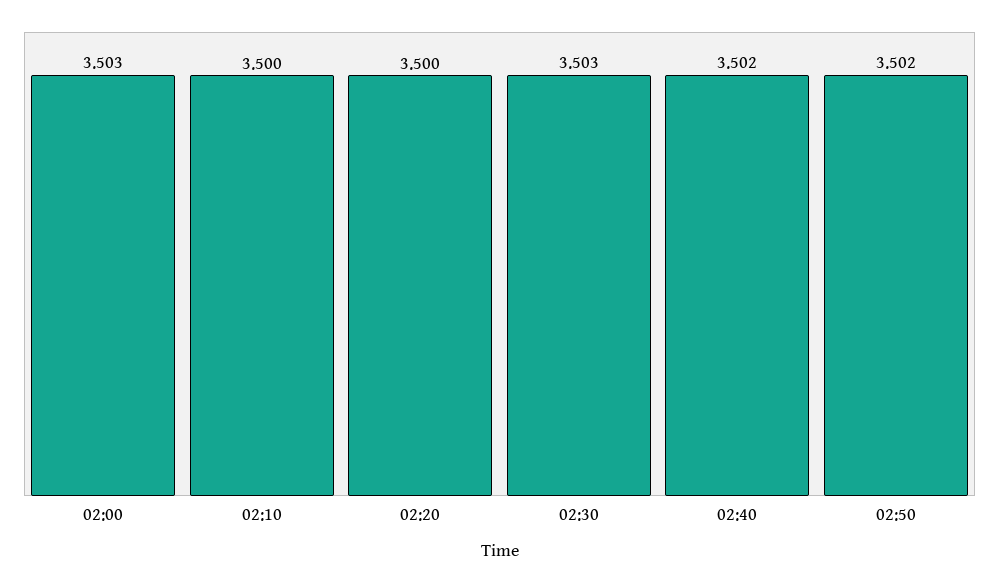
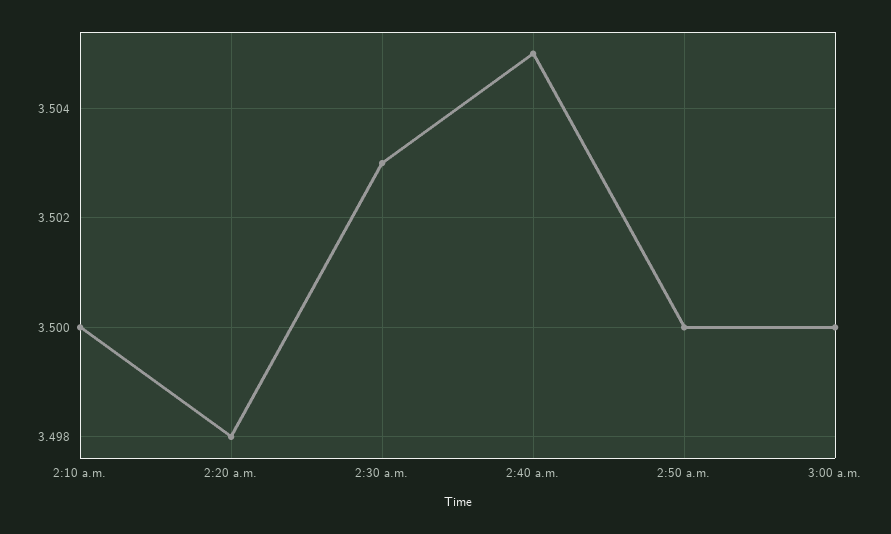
02:00: 3.503 -> none
02:20: 3.5 -> 3.498
02:40: 3.502 -> 3.505
02:50: 3.502 -> 3.5
3:00 a.m.: none -> 3.5

